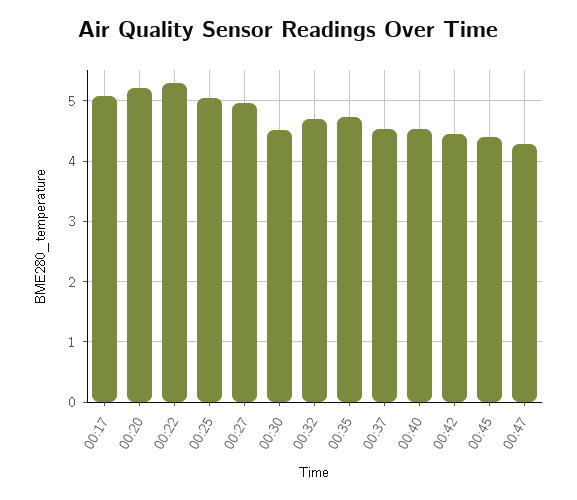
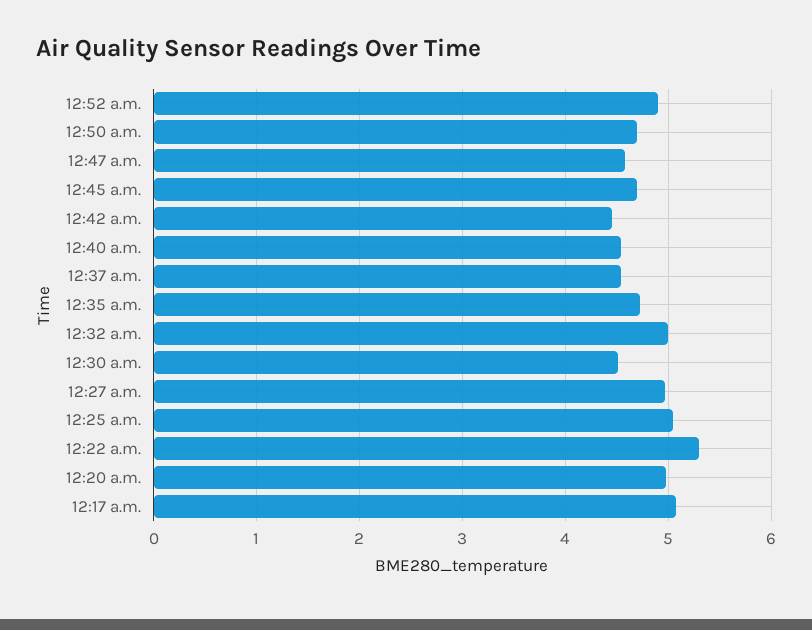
00:20: 5.2 -> 5
00:32: 4.7 -> 5
00:45: 4.4 -> 4.7
00:47: 4.3 -> 4.6
12:52 a.m.: none -> 4.9
12:50 a.m.: none -> 4.7

